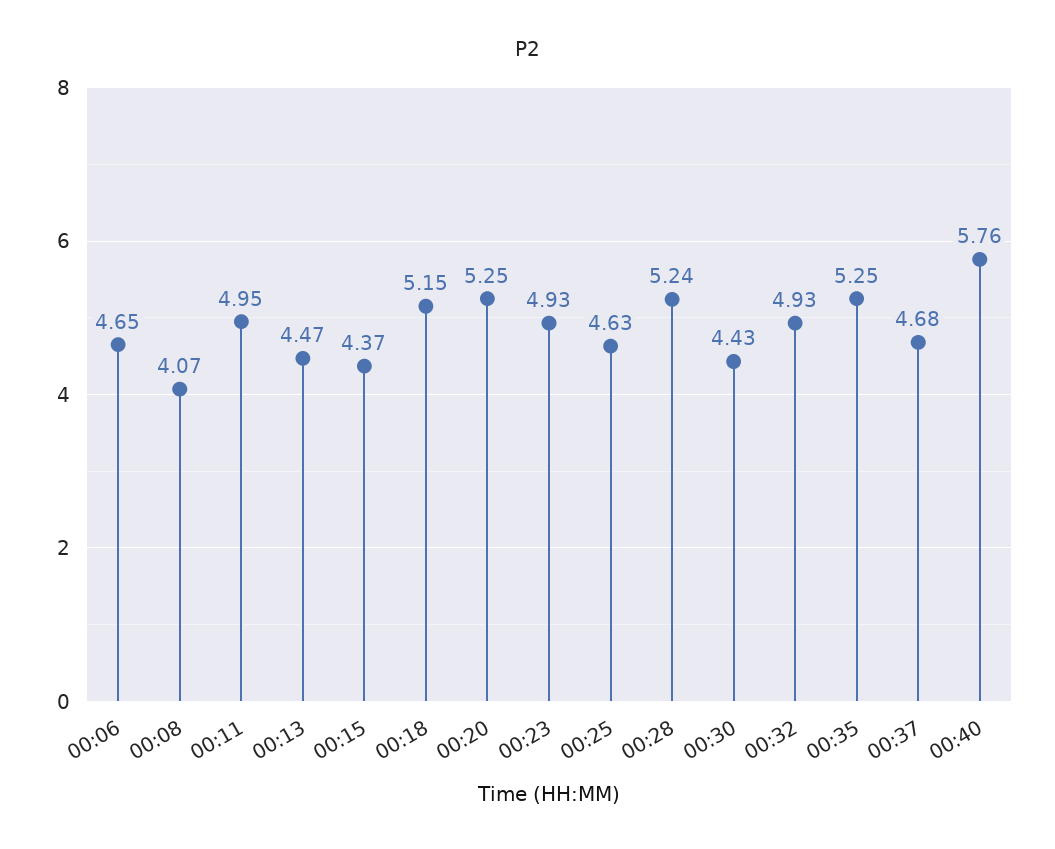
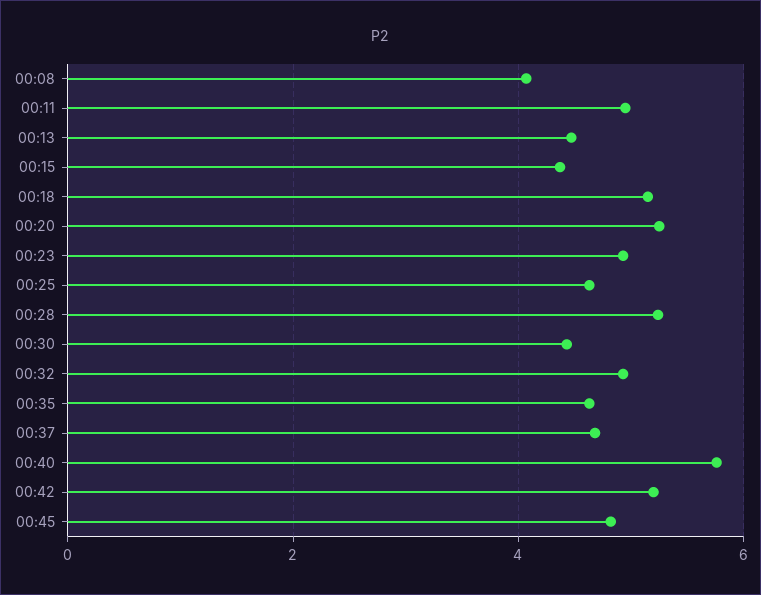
00:06: 4.65 -> none
00:35: 5.25 -> 4.6
00:42: none -> 5.2
00:45: none -> 4.8

